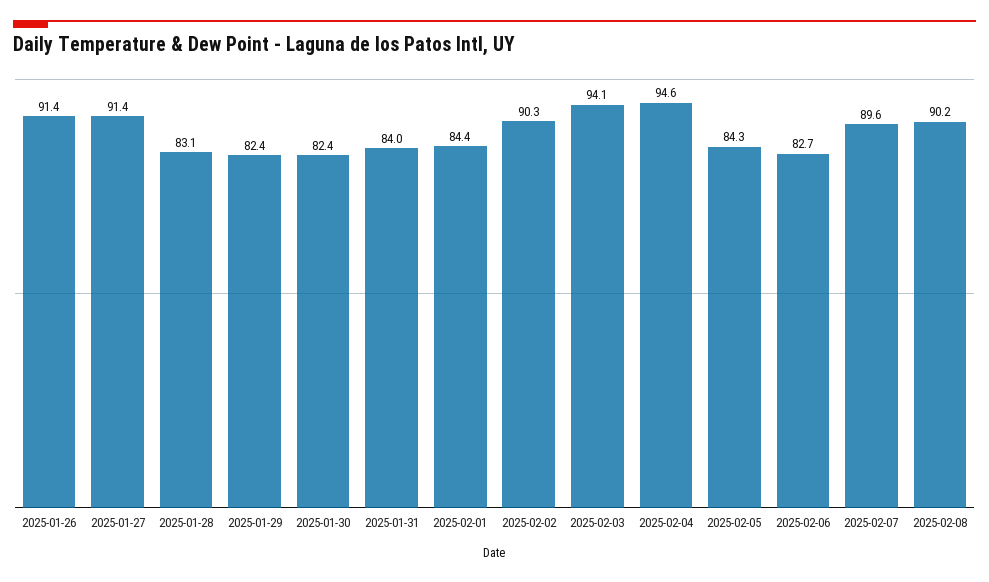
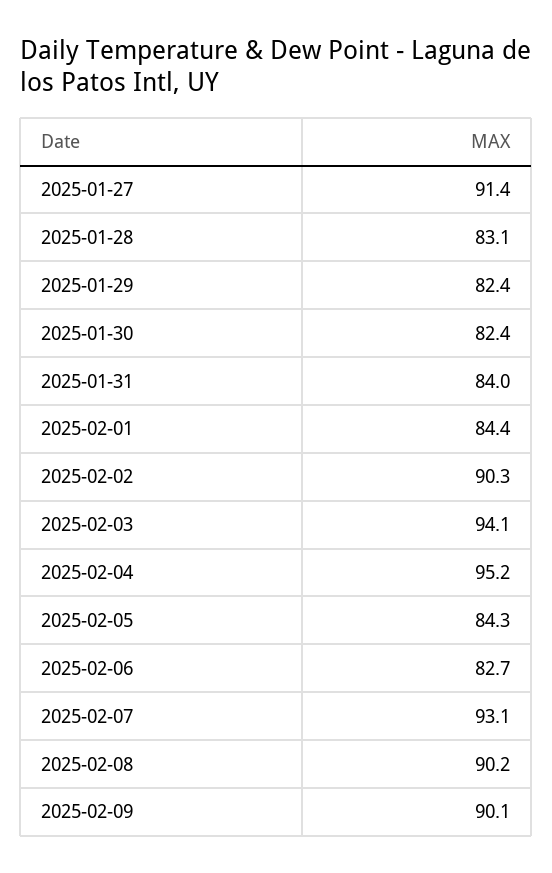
2025-01-26: 91.4 -> none
2025-02-04: 94.6 -> 95.2
2025-02-07: 89.6 -> 93.1
2025-02-09: none -> 90.1

